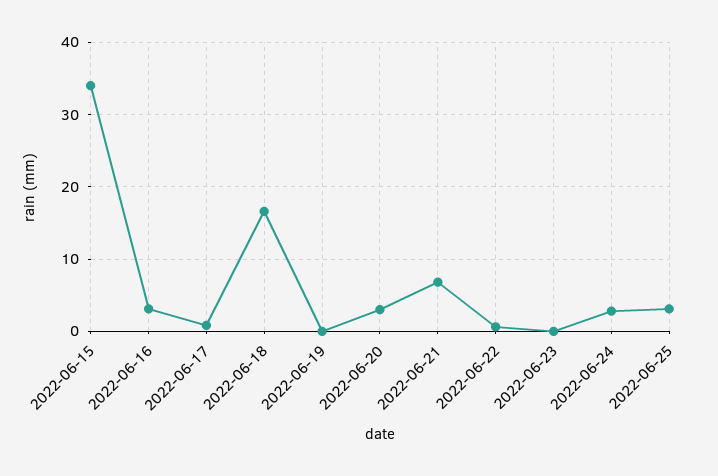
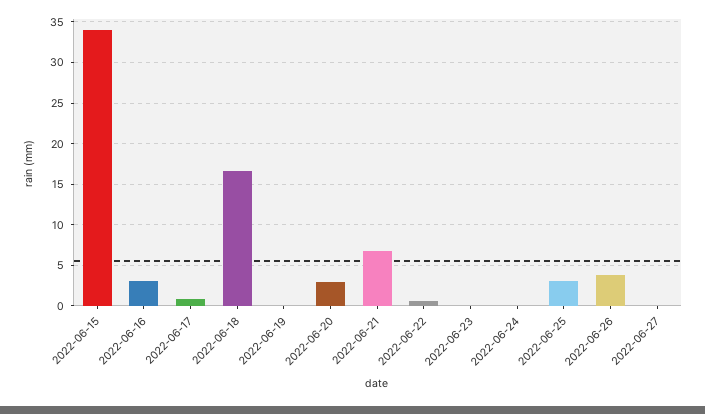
2022-06-24: 3 -> 0
2022-06-26: none -> 4
2022-06-27: none -> 0

